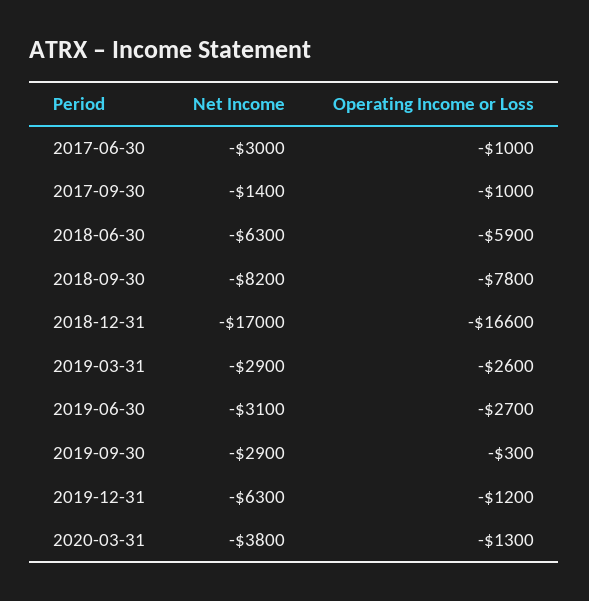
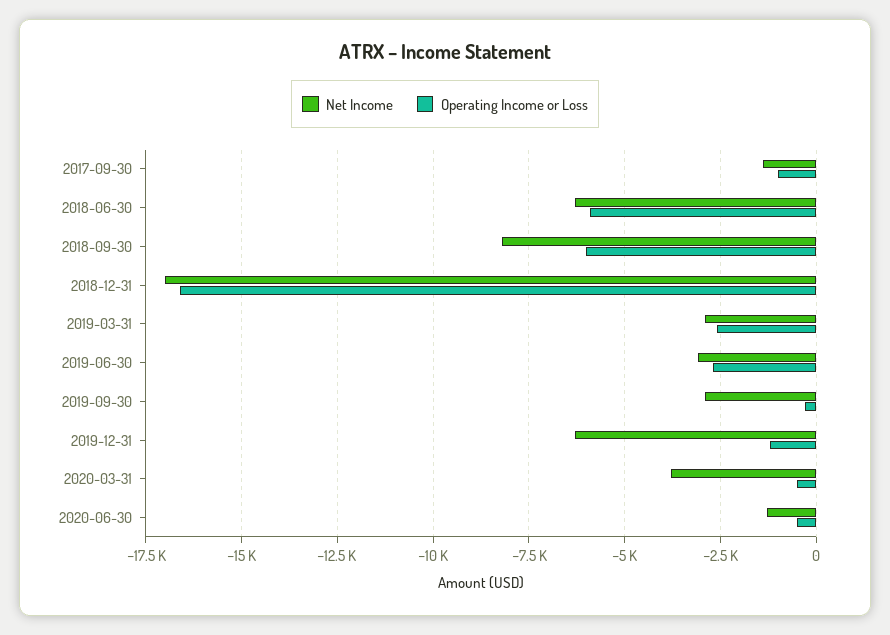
Net Income, 2017-06-30: -3000 -> none
Operating Income or Loss, 2017-06-30: -1000 -> none
Operating Income or Loss, 2018-09-30: -7800 -> -6000
Operating Income or Loss, 2020-03-31: -1300 -> -500
Net Income, 2020-06-30: none -> -1250
Operating Income or Loss, 2020-06-30: none -> -500

